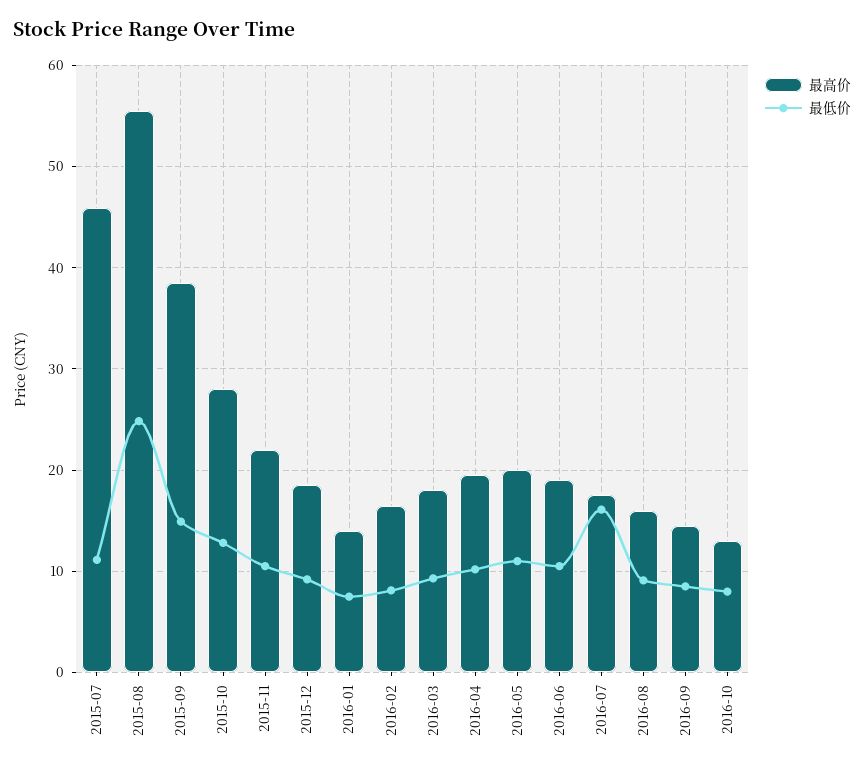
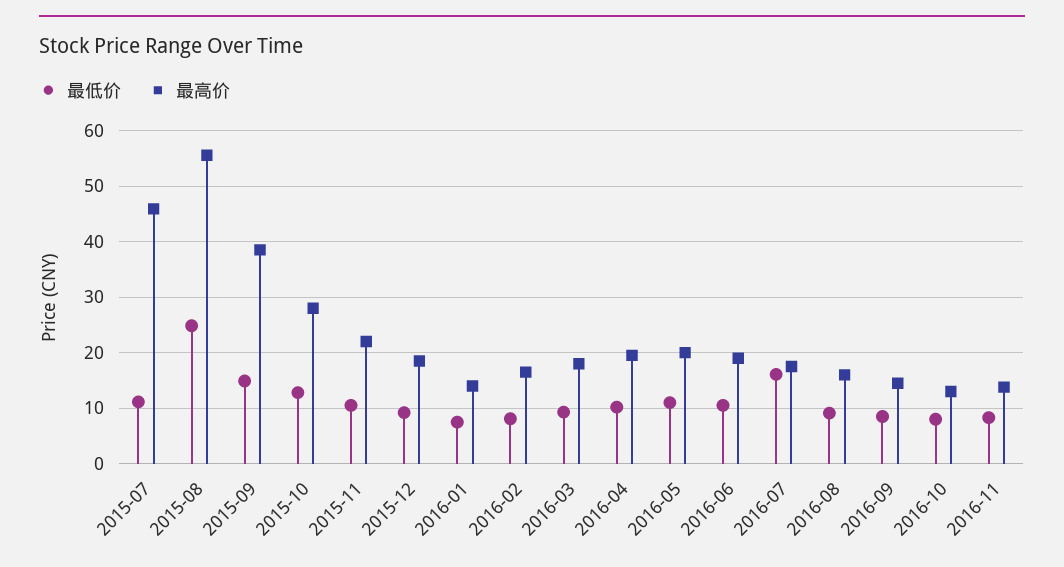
最低价, 2016-11: none -> 8
最高价, 2016-11: none -> 14

